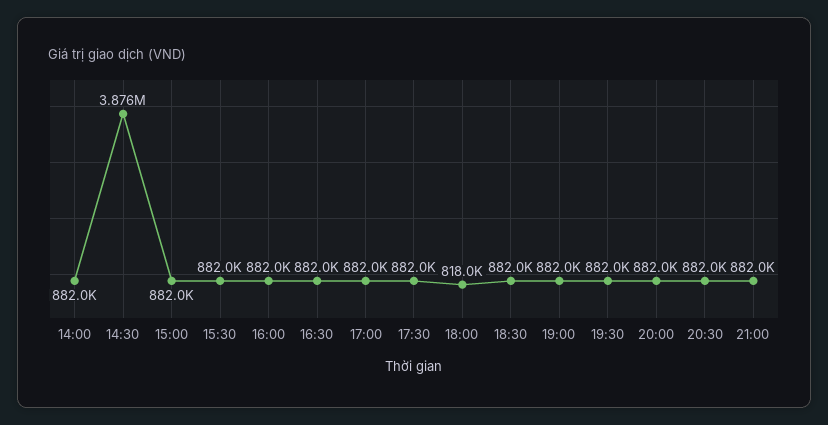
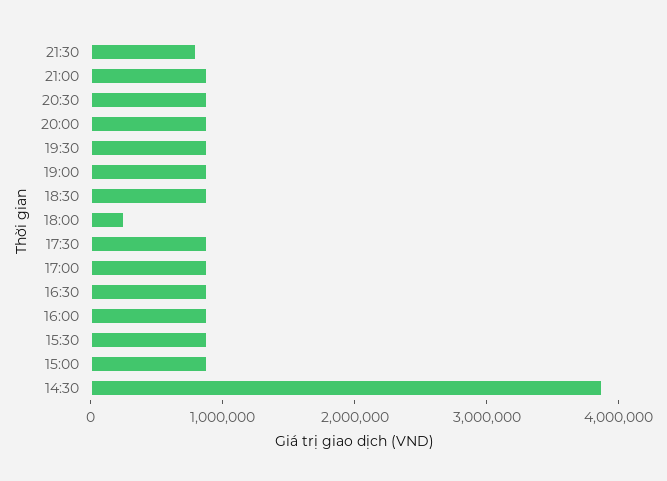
14:00: 882000 -> none
18:00: 818000 -> 200000
21:30: none -> 800000

